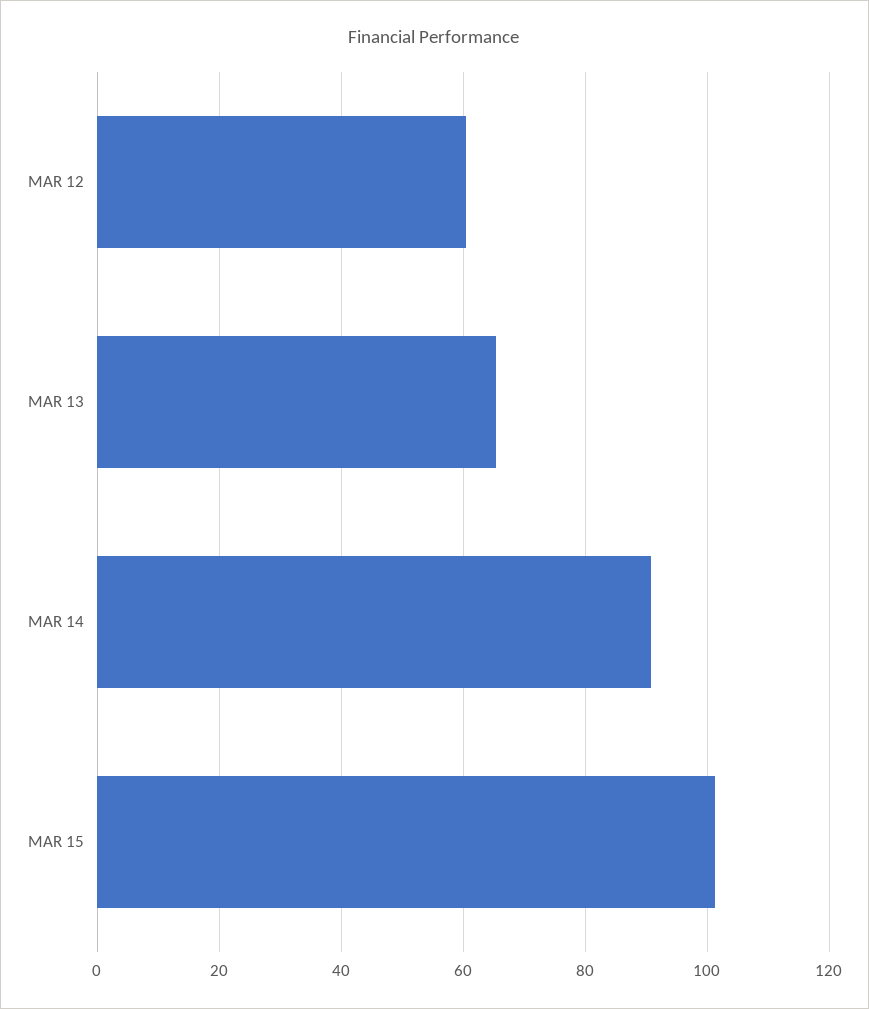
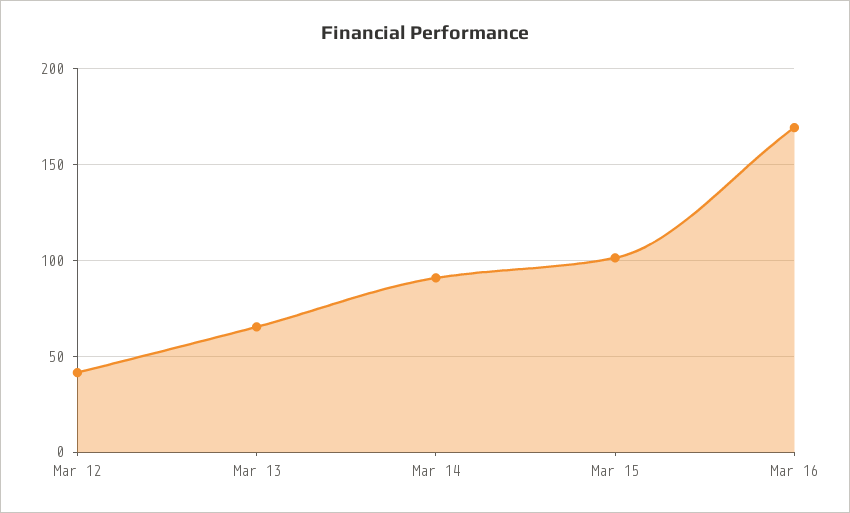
MAR 12: 60 -> 40
Mar 16: none -> 170

